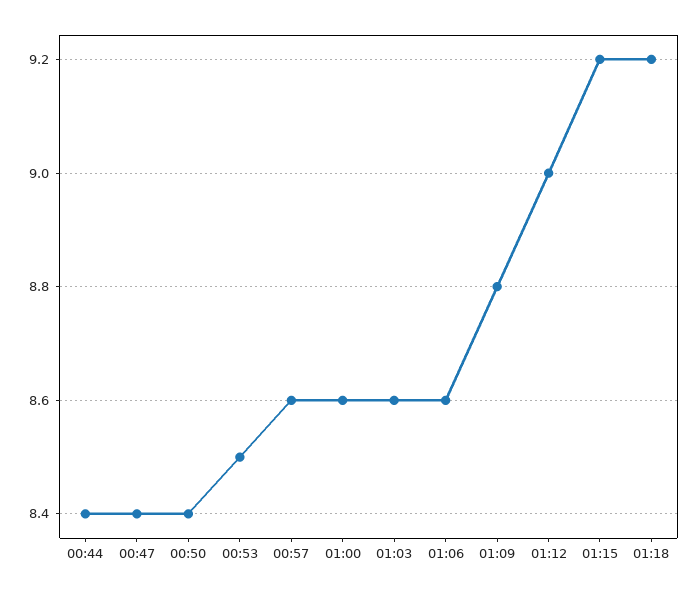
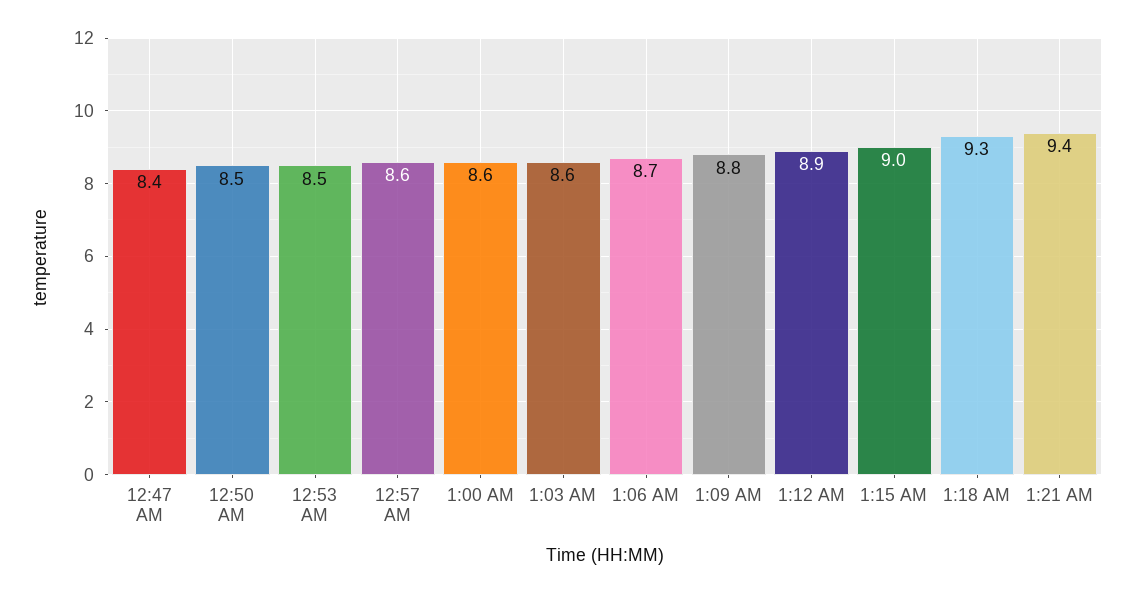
00:44: 8.4 -> none
00:50: 8.4 -> 8.5
01:06: 8.6 -> 8.7
01:12: 9 -> 8.9
01:15: 9.2 -> 9
01:18: 9.2 -> 9.3
1:21 AM: none -> 9.4

